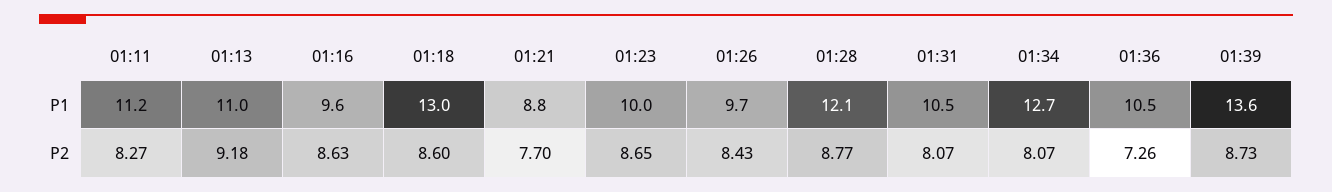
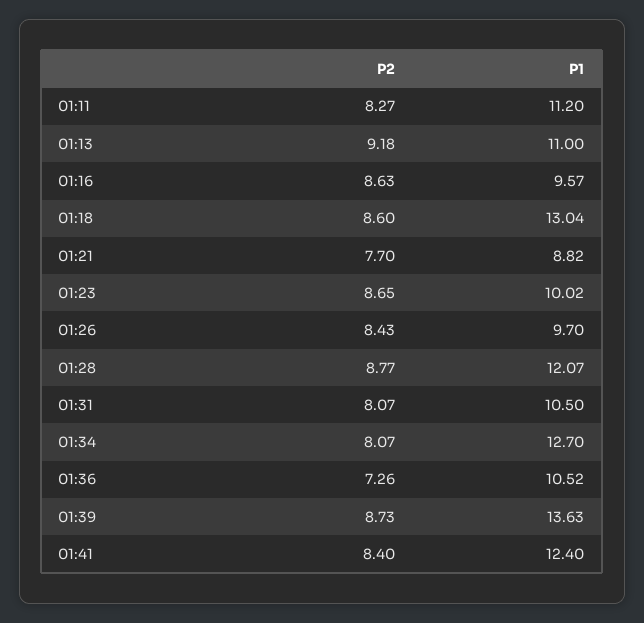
01:41, P2: none -> 8.4
01:41, P1: none -> 12.4

